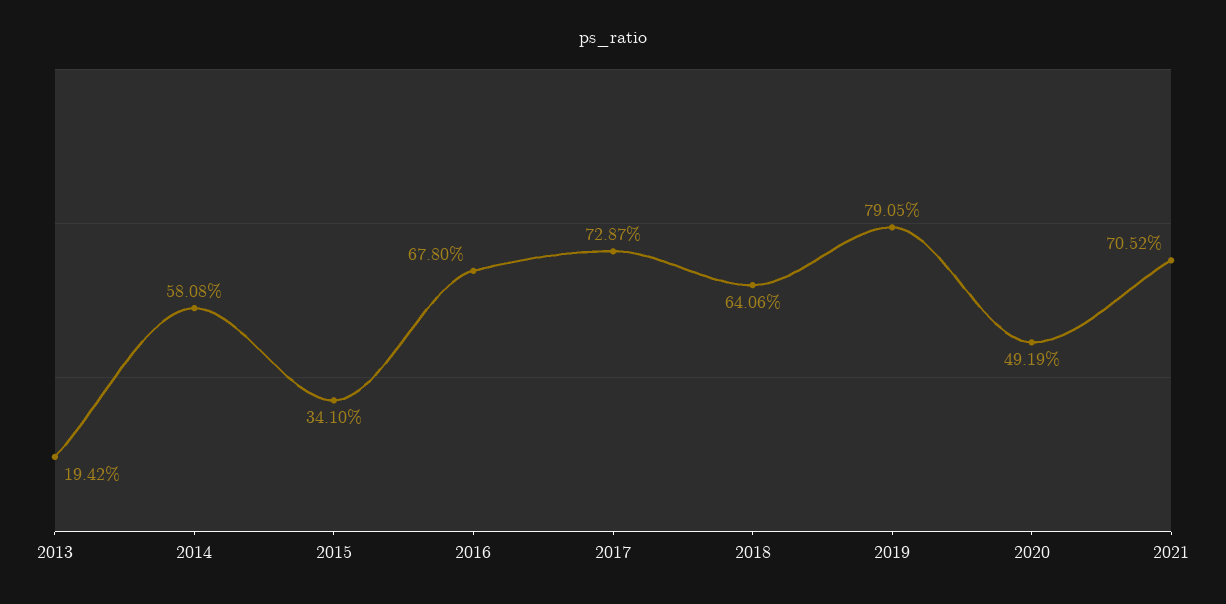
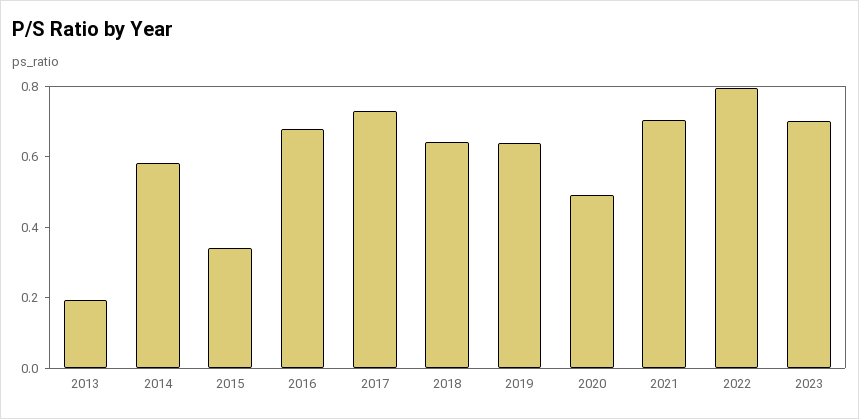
2019: 0.7905 -> 0.65
2022: none -> 0.8
2023: none -> 0.7

